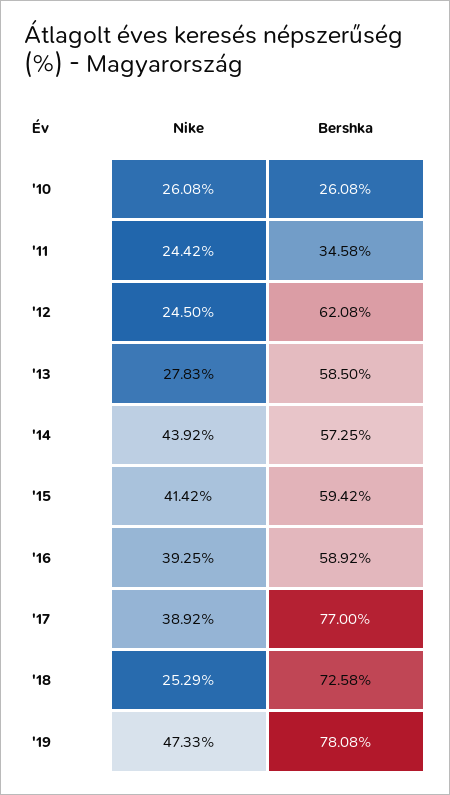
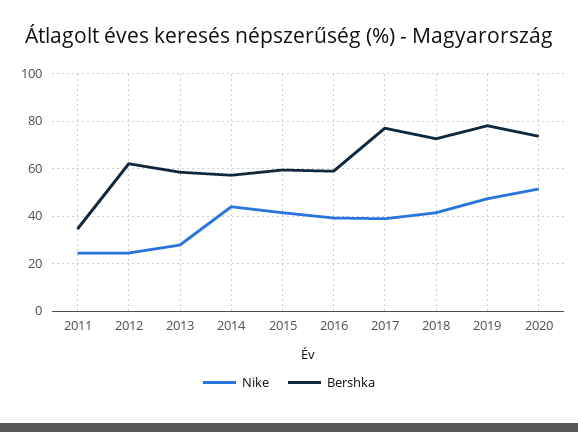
Nike, '10: 26.08 -> none
Bershka, '10: 26.08 -> none
Nike, '18: 25.29 -> 40
Nike, 2020: none -> 50
Bershka, 2020: none -> 75

